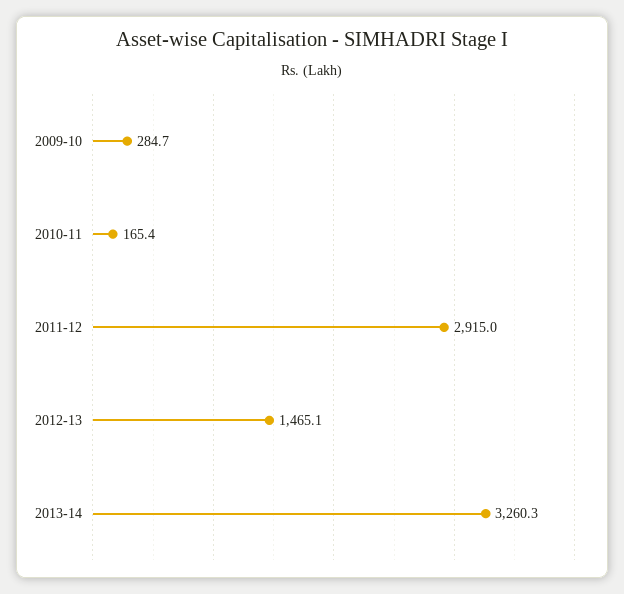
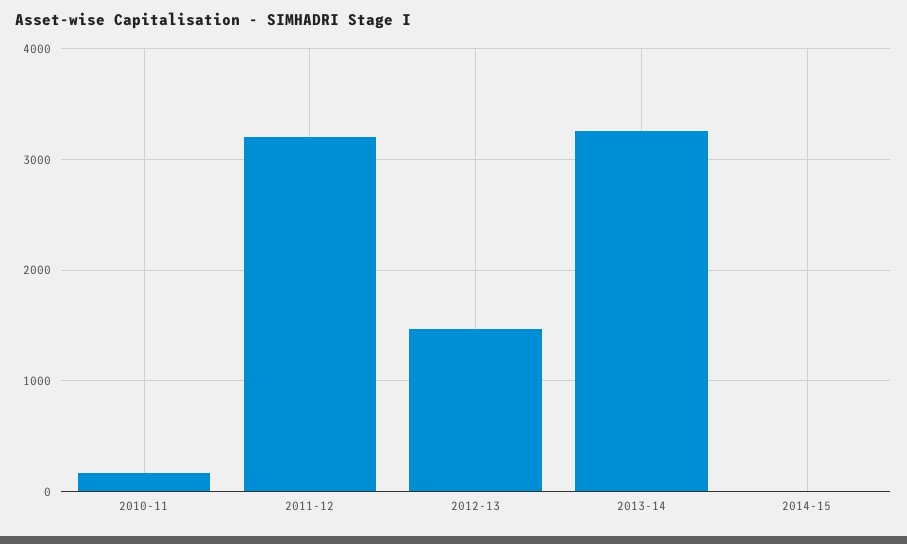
2009-10: 284.7 -> none
2011-12: 2915 -> 3200
2014-15: none -> 0

